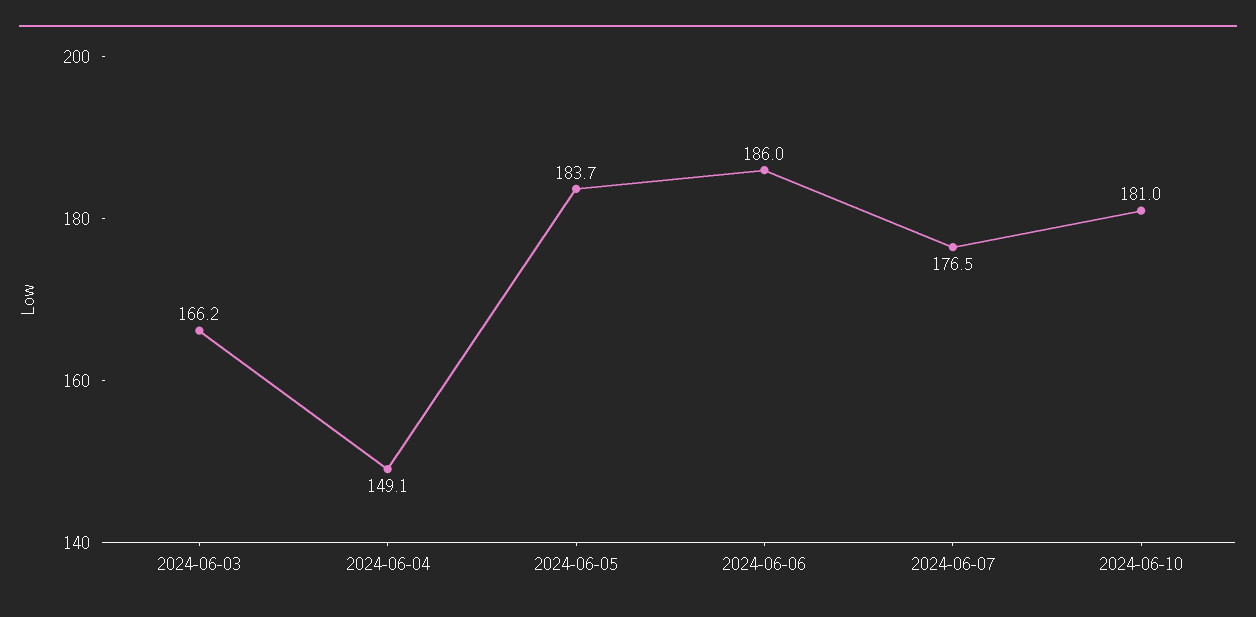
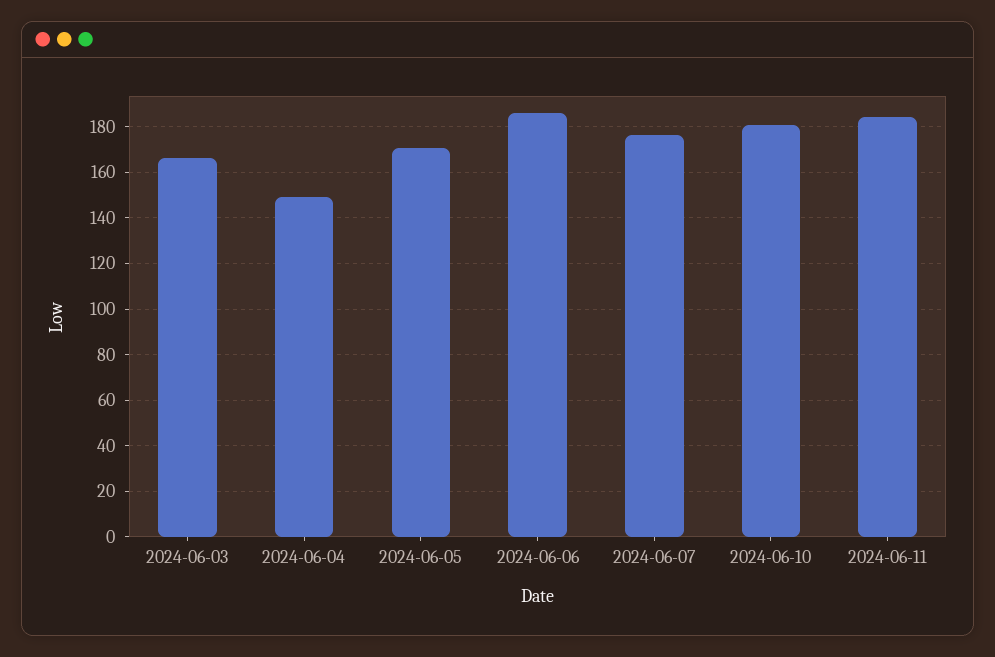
2024-06-05: 183.7 -> 170
2024-06-11: none -> 185

